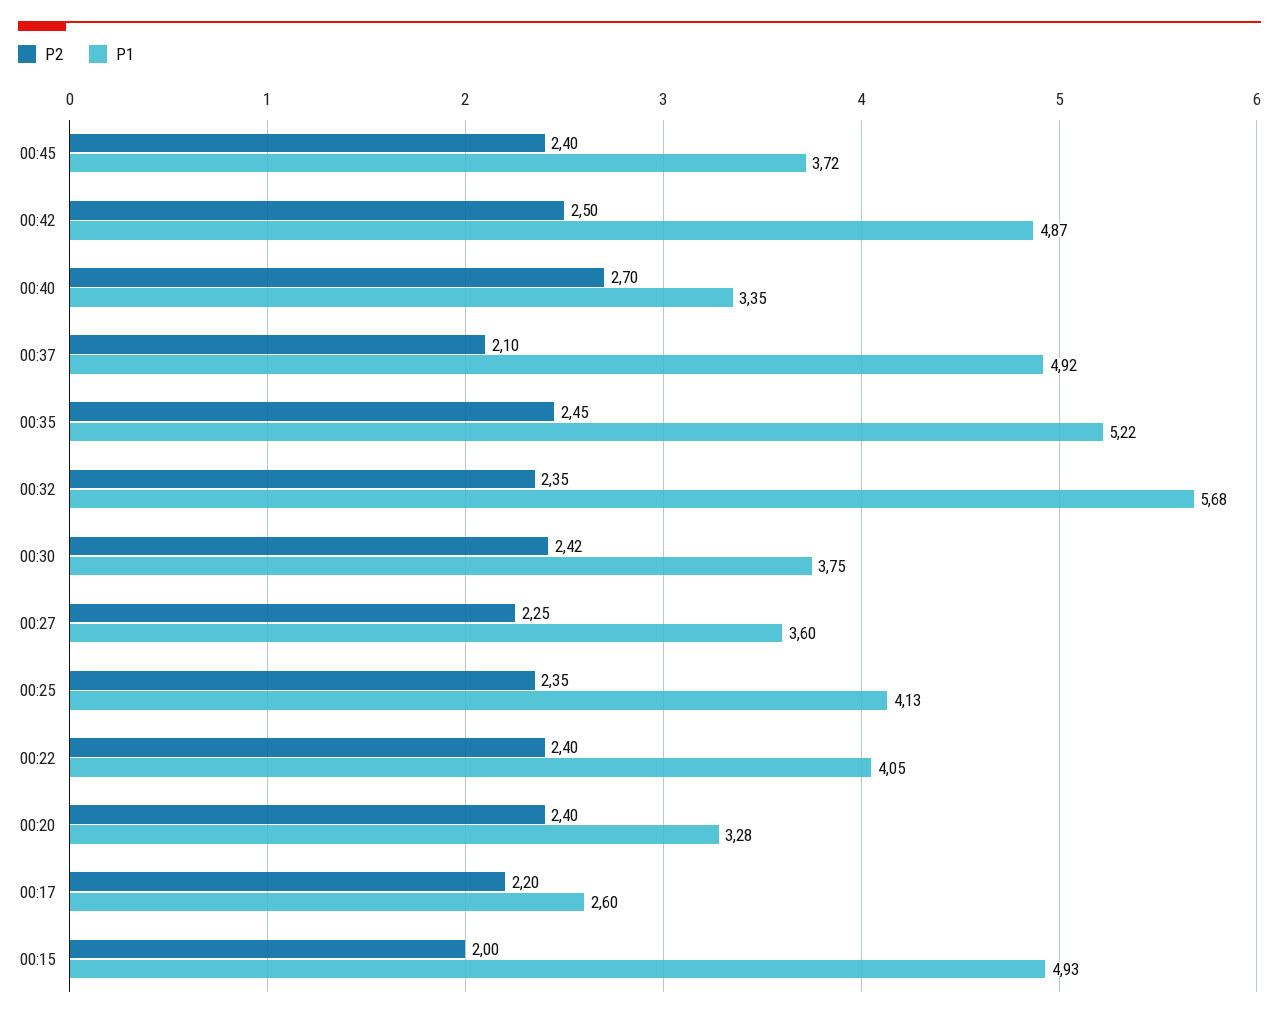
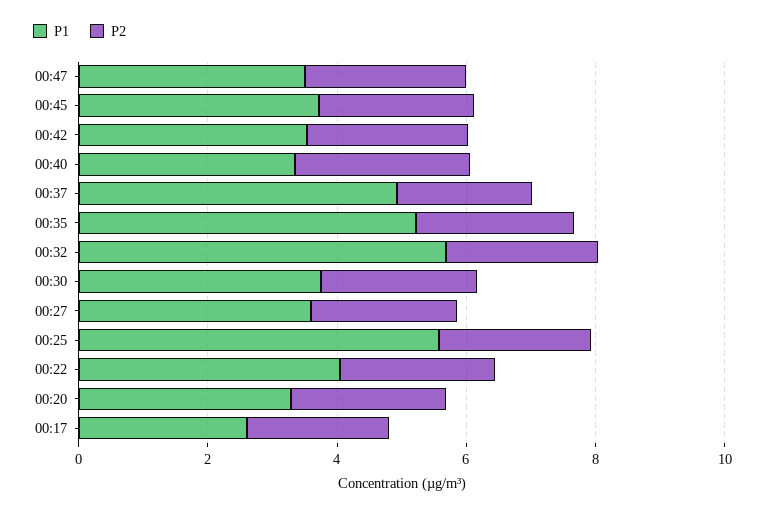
P1, 00:42: 4.87 -> 3.5
P1, 00:25: 4.13 -> 5.5
P2, 00:15: 2 -> none
P1, 00:15: 4.93 -> none
P1, 00:47: none -> 3.5
P2, 00:47: none -> 2.5

